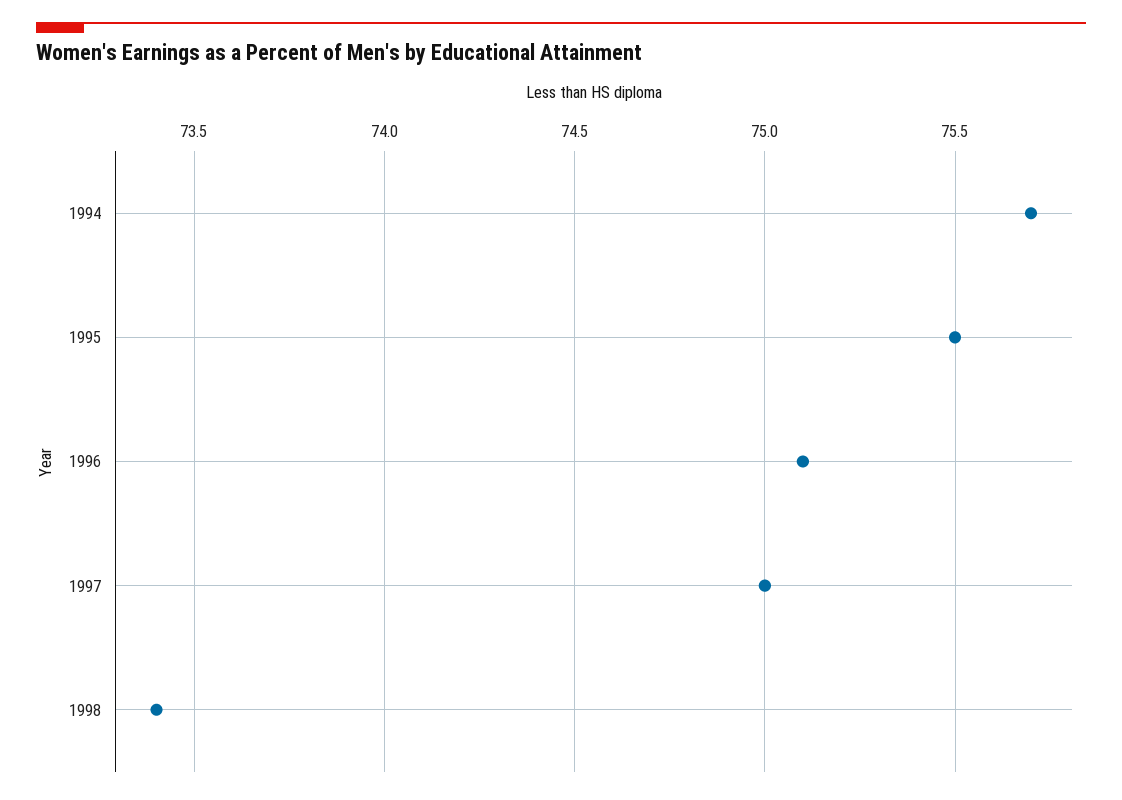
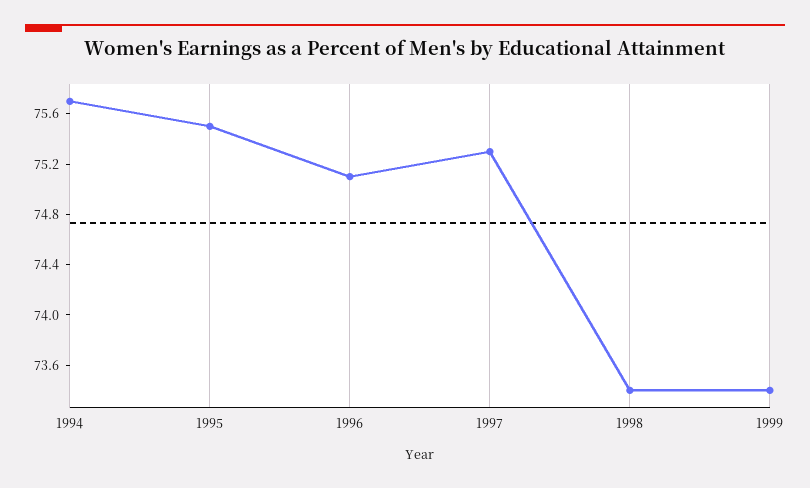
1997: 75 -> 75.3
1999: none -> 73.4

